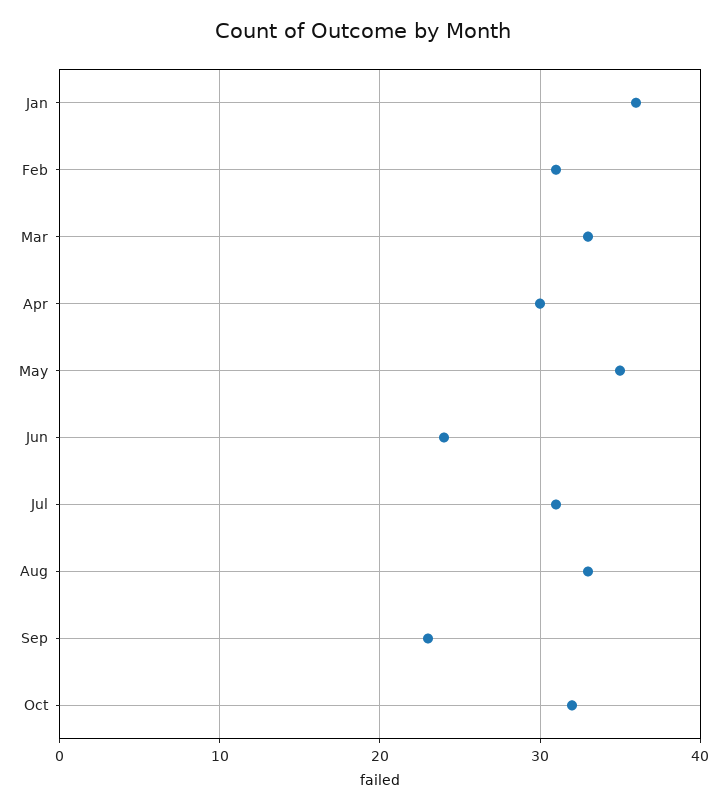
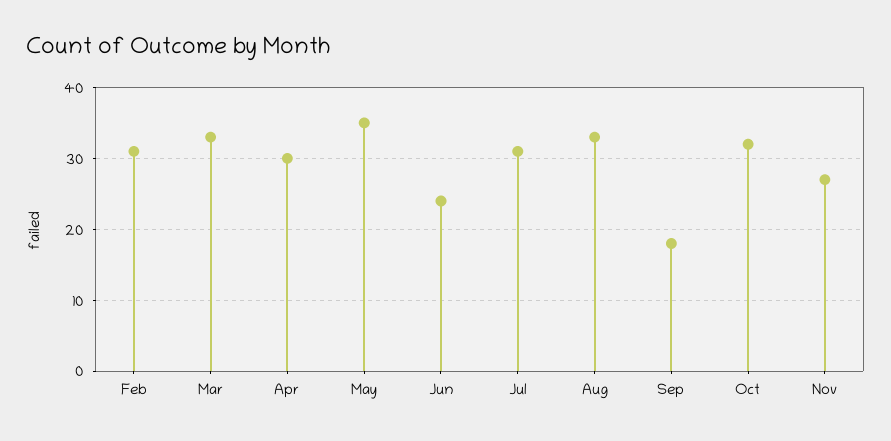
Jan: 36 -> none
Sep: 23 -> 18
Nov: none -> 27

